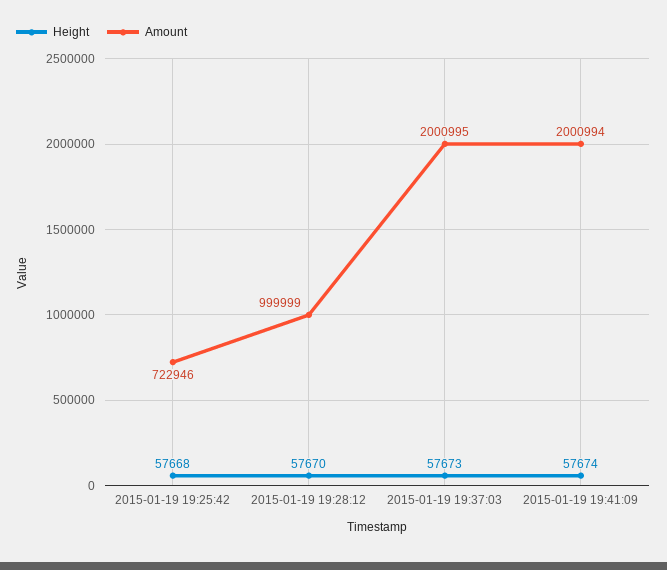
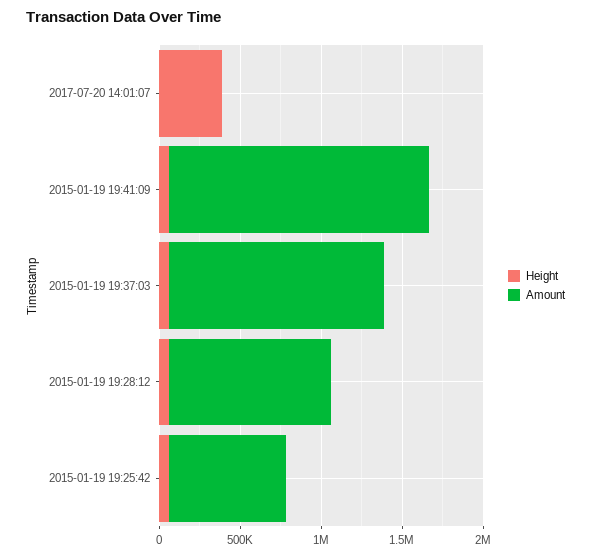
Amount, 2015-01-19 19:37:03: 2000995 -> 1300000
Amount, 2015-01-19 19:41:09: 2000994 -> 1600000
Height, 2017-07-20 14:01:07: none -> 400000
Amount, 2017-07-20 14:01:07: none -> 0

